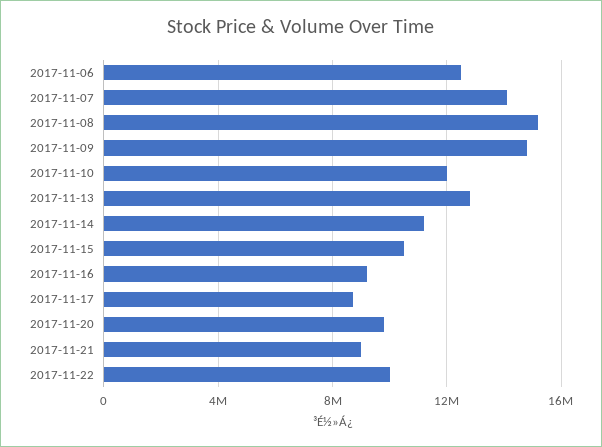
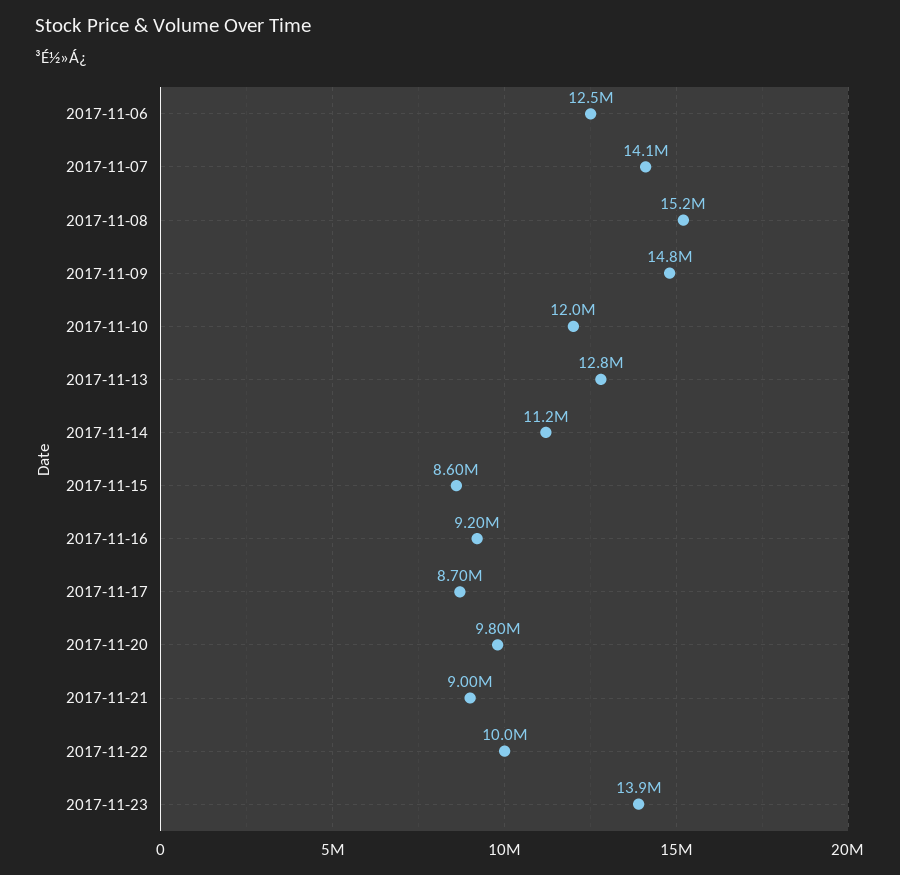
2017-11-15: 10500000 -> 8600000
2017-11-23: none -> 13900000

